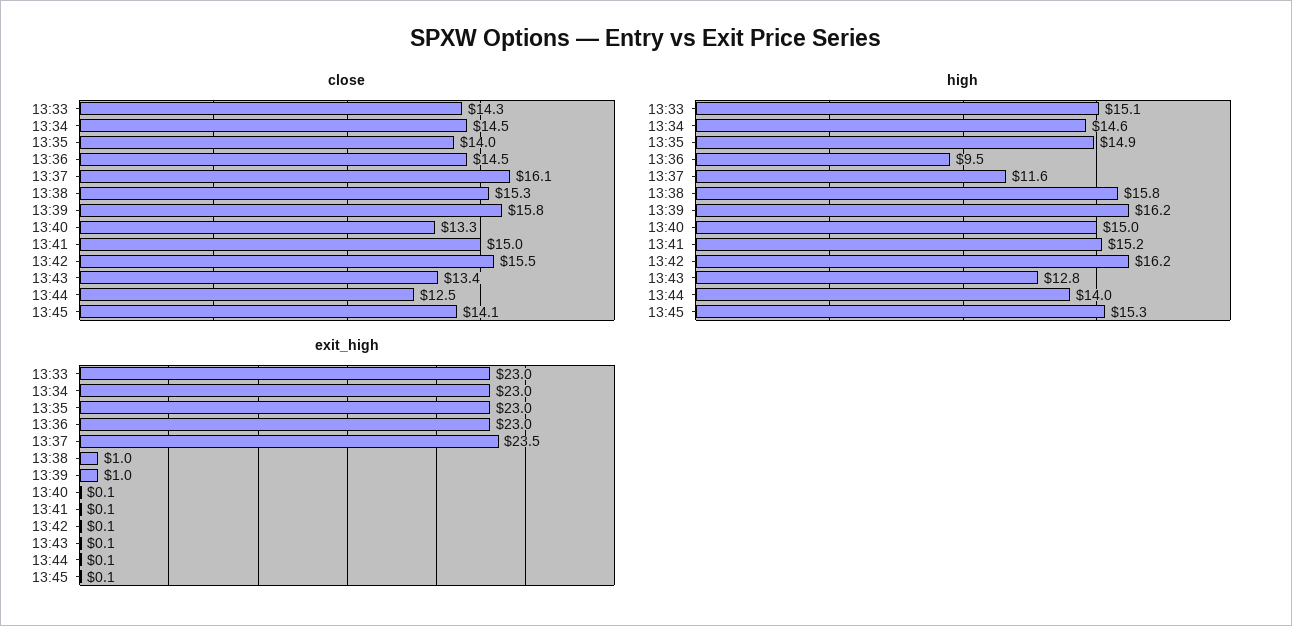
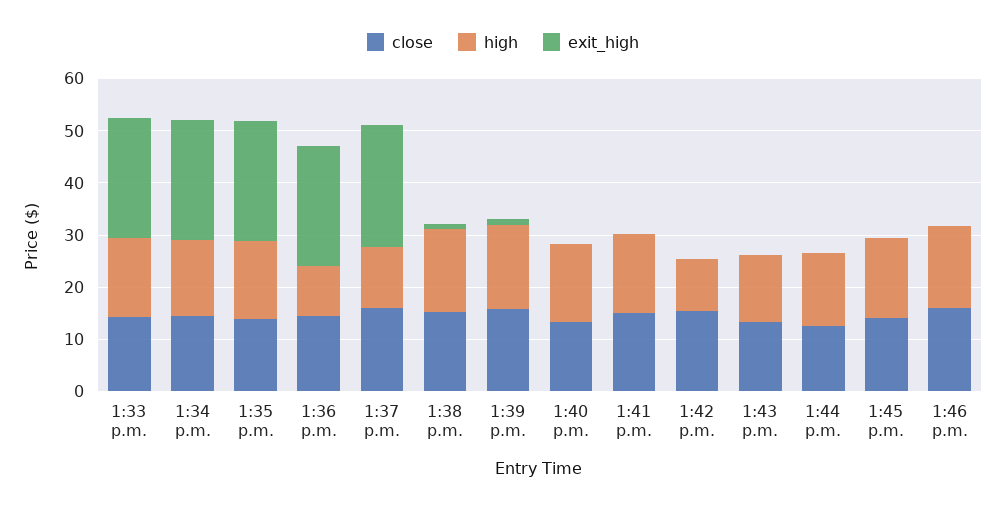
high, 13:42: 16.2 -> 10
close, 1:46 p.m.: none -> 16
high, 1:46 p.m.: none -> 16
exit_high, 1:46 p.m.: none -> 0

